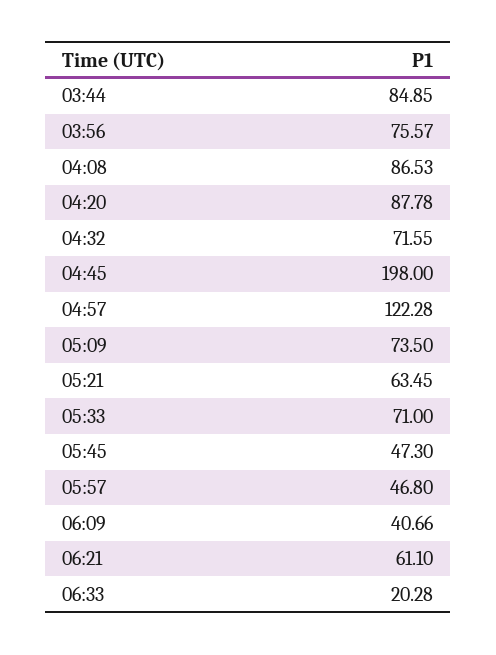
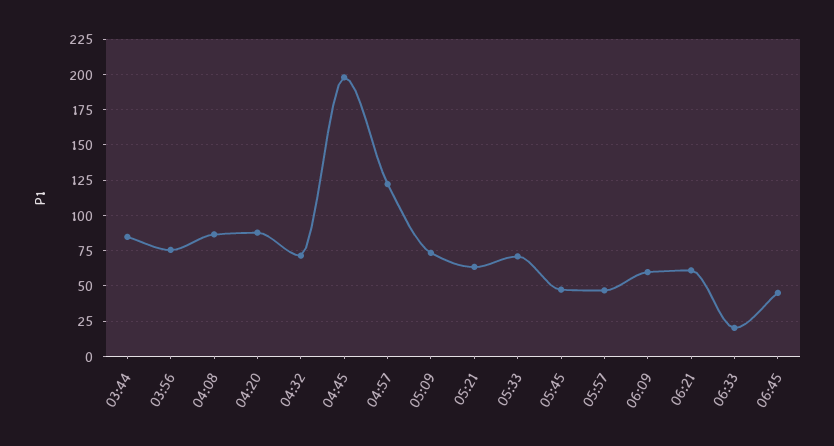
06:09: 40.66 -> 60
06:45: none -> 45

